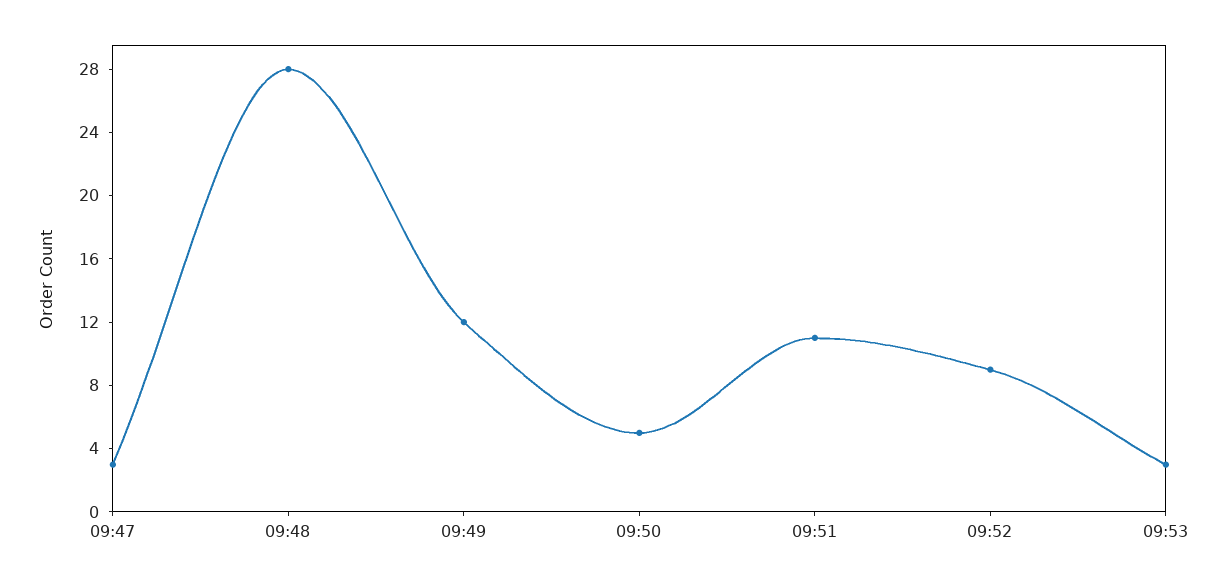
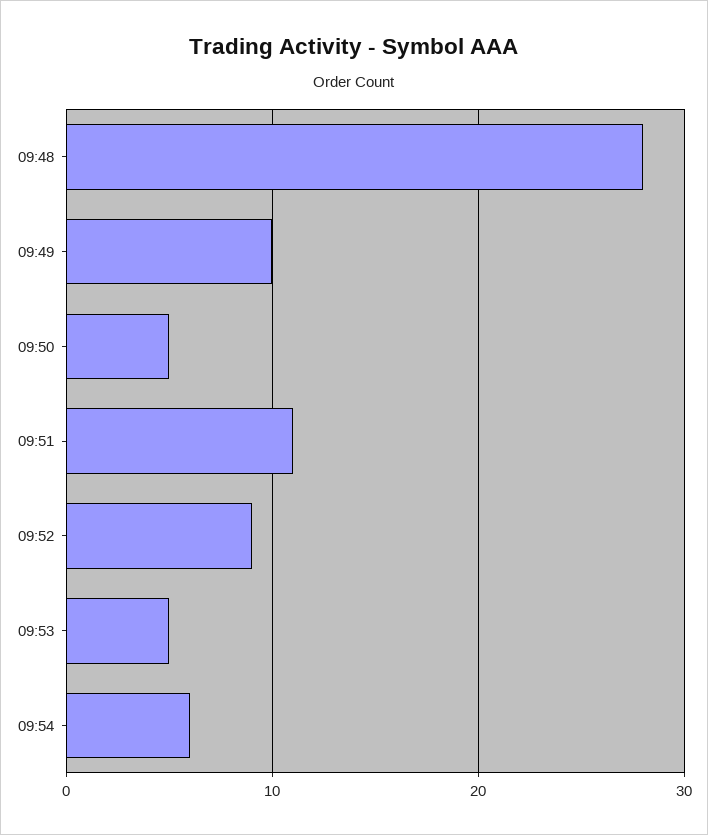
09:47: 3 -> none
09:49: 12 -> 10
09:53: 3 -> 5
09:54: none -> 6

